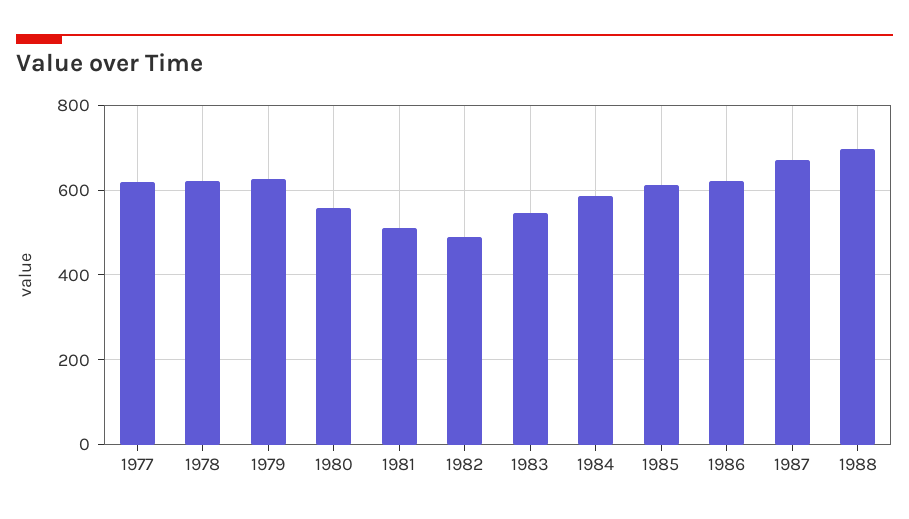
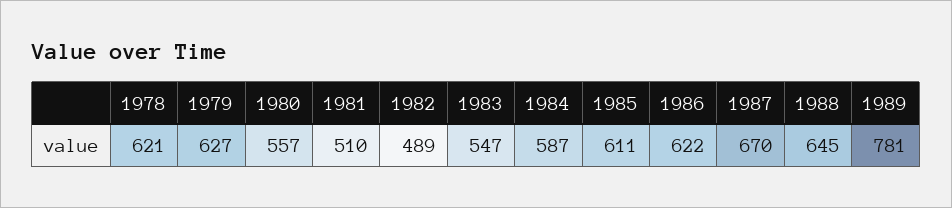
1977: 620 -> none
1988: 700 -> 645
1989: none -> 781

